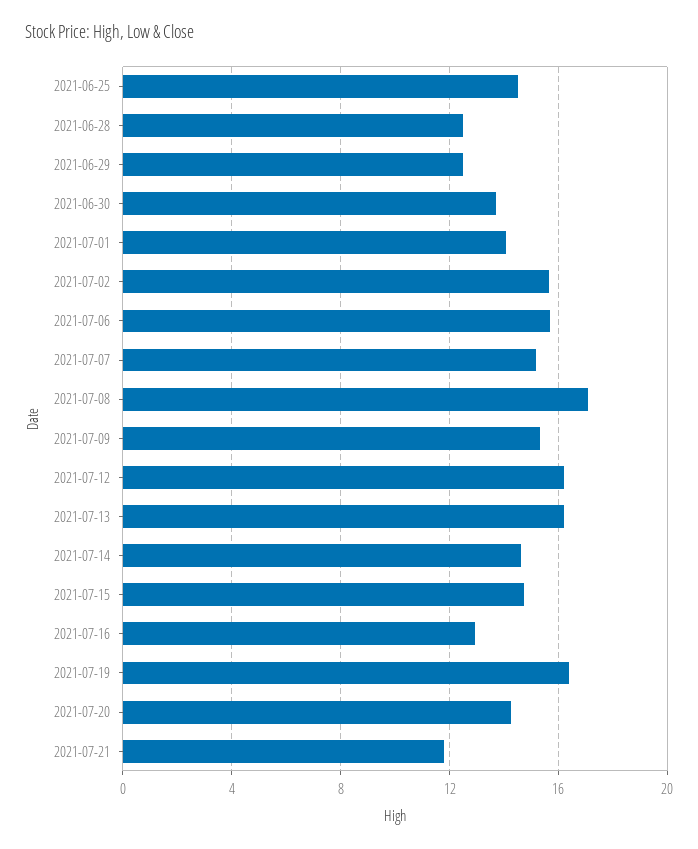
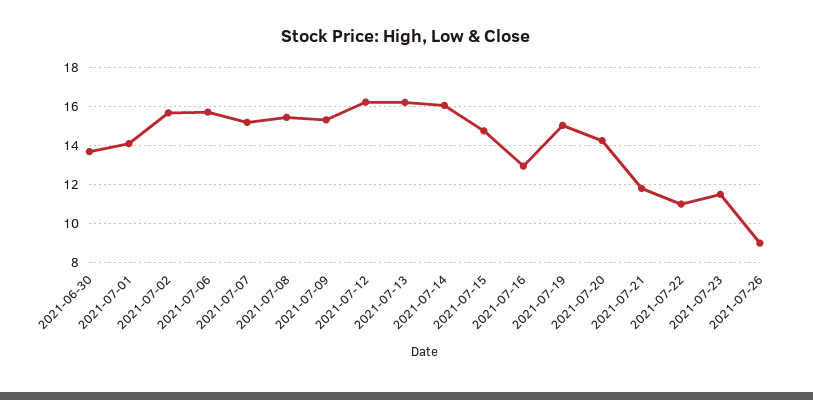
2021-06-25: 14.5 -> none
2021-06-28: 12.5 -> none
2021-06-29: 12.5 -> none
2021-07-08: 17 -> 15.5
2021-07-14: 14.5 -> 16
2021-07-19: 16.5 -> 15
2021-07-22: none -> 11
2021-07-23: none -> 11.5
2021-07-26: none -> 9

